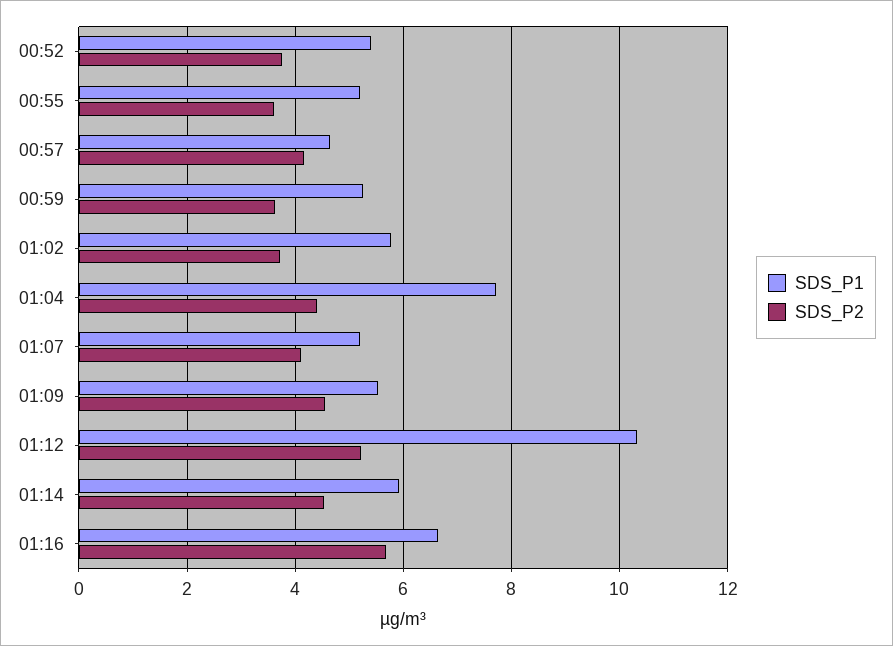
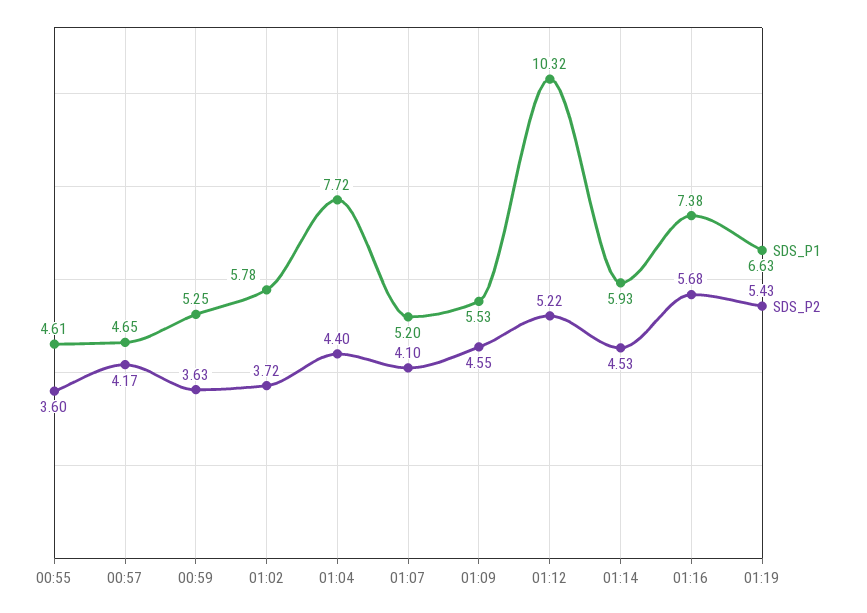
SDS_P1, 00:52: 5.4 -> none
SDS_P2, 00:52: 3.8 -> none
SDS_P1, 00:55: 5.2 -> 4.61
SDS_P1, 01:16: 6.6 -> 7.38
SDS_P1, 01:19: none -> 6.63
SDS_P2, 01:19: none -> 5.43

